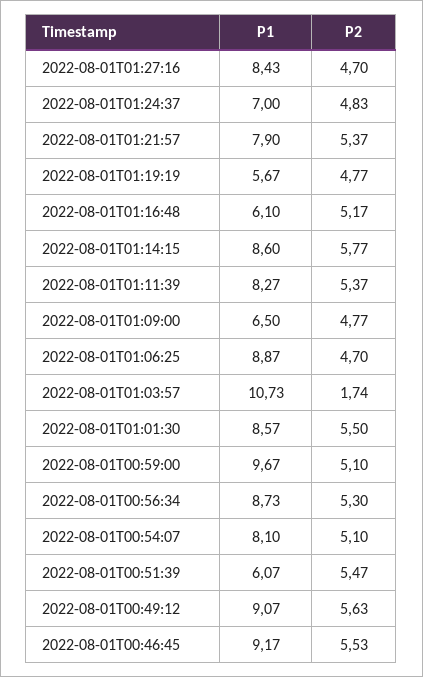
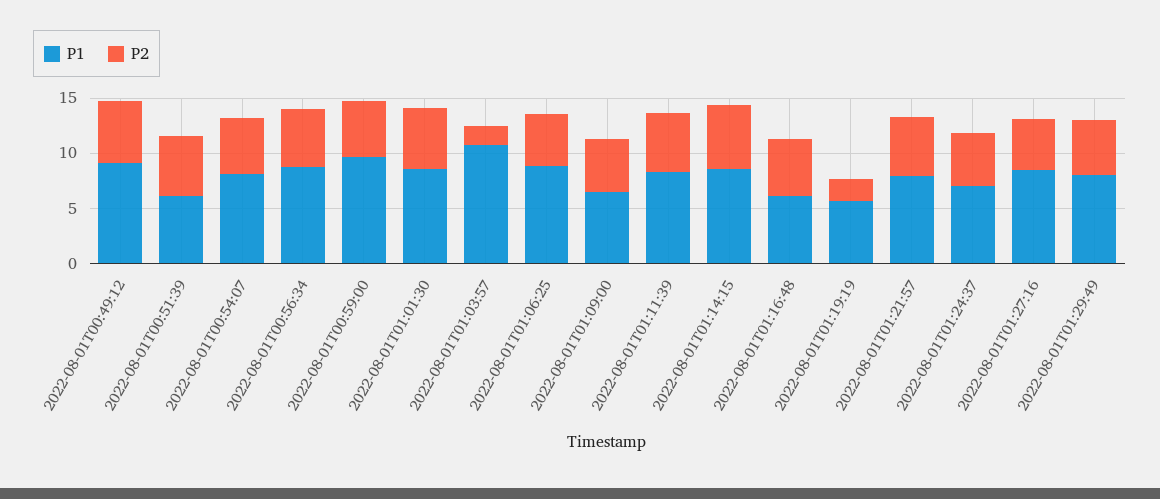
P2, 2022-08-01T01:19:19: 4.77 -> 2
P1, 2022-08-01T00:46:45: 9.17 -> none
P2, 2022-08-01T00:46:45: 5.53 -> none
P1, 2022-08-01T01:29:49: none -> 8
P2, 2022-08-01T01:29:49: none -> 5

